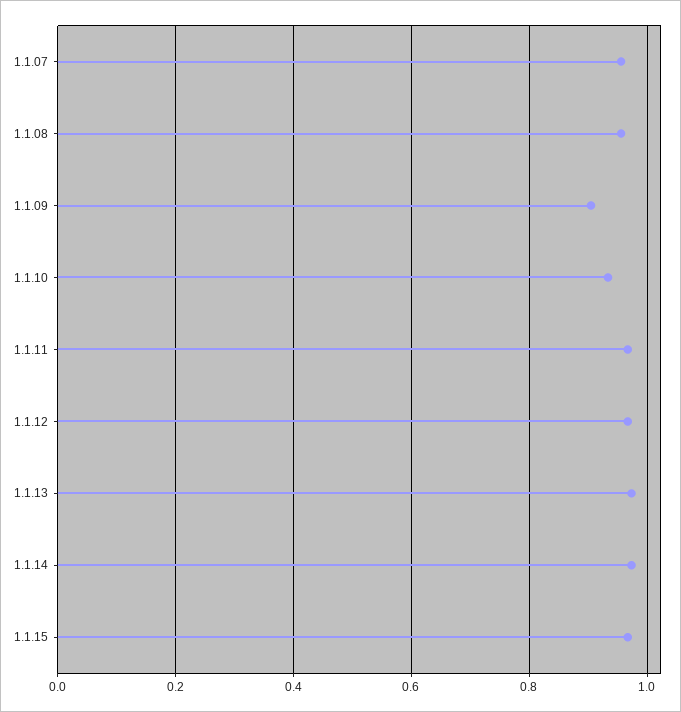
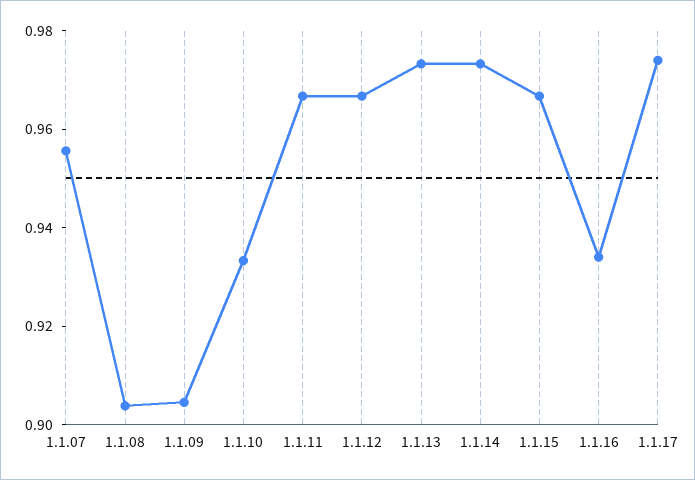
1.1.08: 0.96 -> 0.905
1.1.16: none -> 0.935
1.1.17: none -> 0.975

